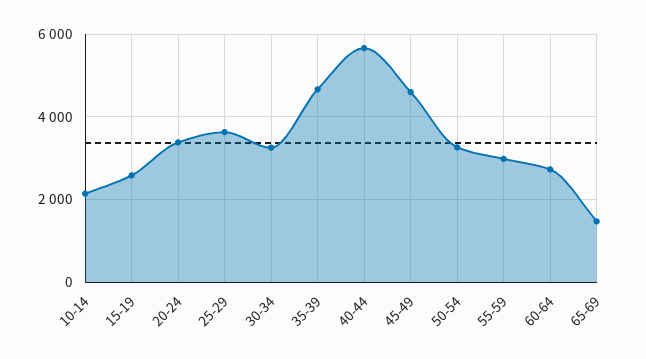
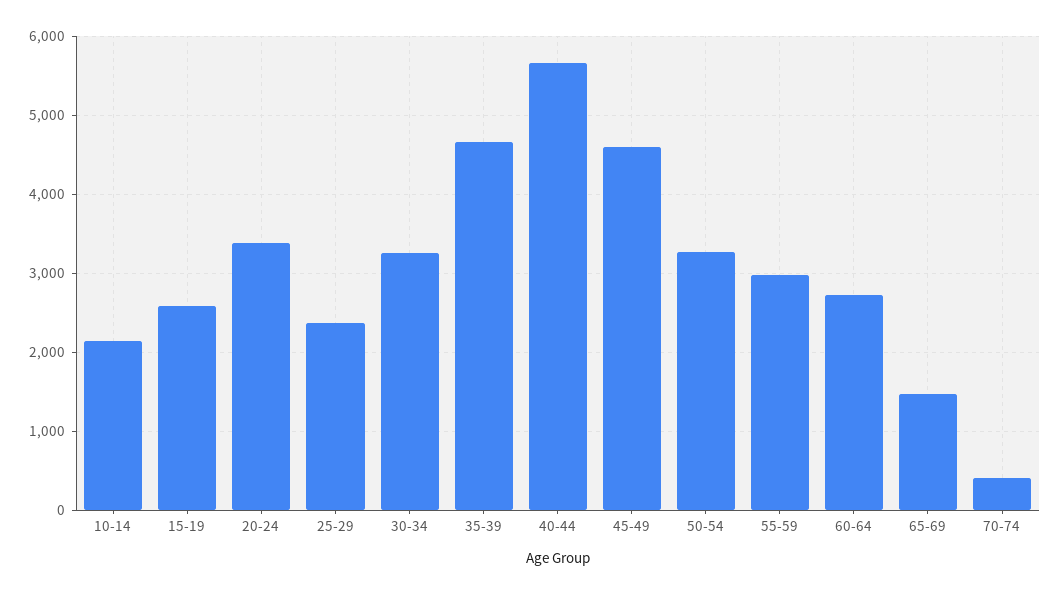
25-29: 3600 -> 2400
70-74: none -> 400

